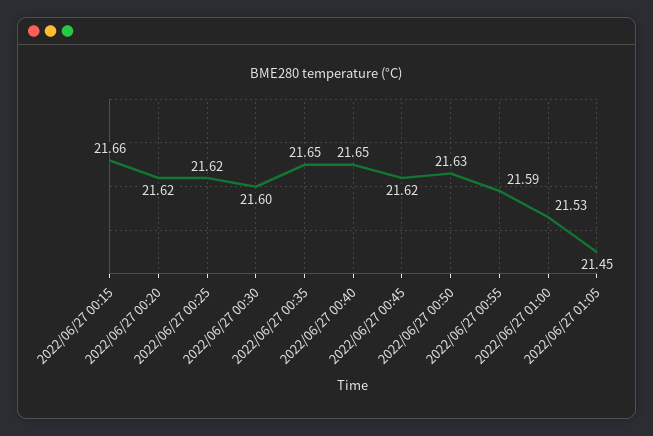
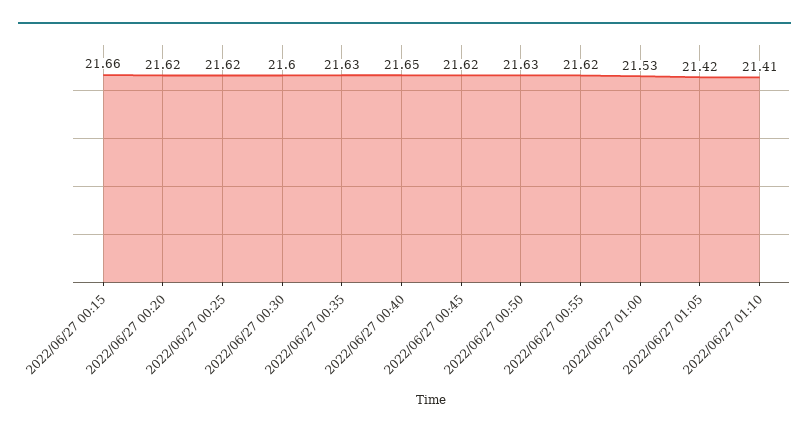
2022/06/27 00:35: 21.65 -> 21.63
2022/06/27 00:55: 21.59 -> 21.62
2022/06/27 01:05: 21.45 -> 21.42
2022/06/27 01:10: none -> 21.41

